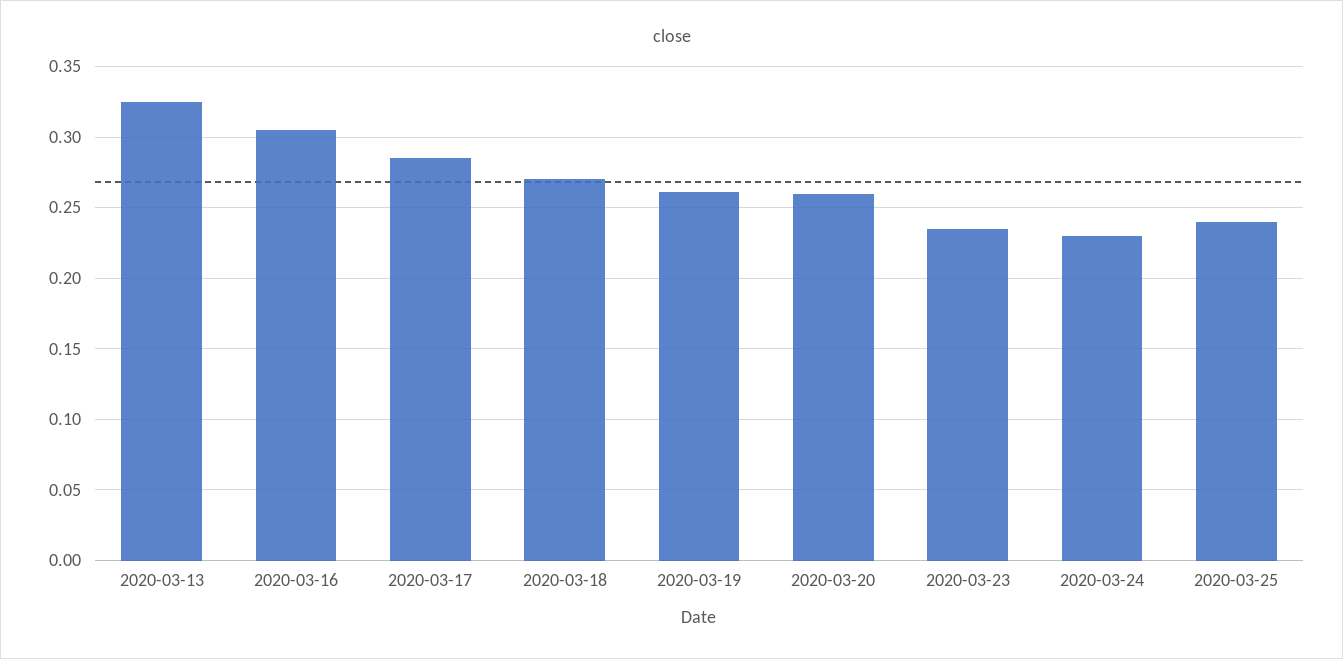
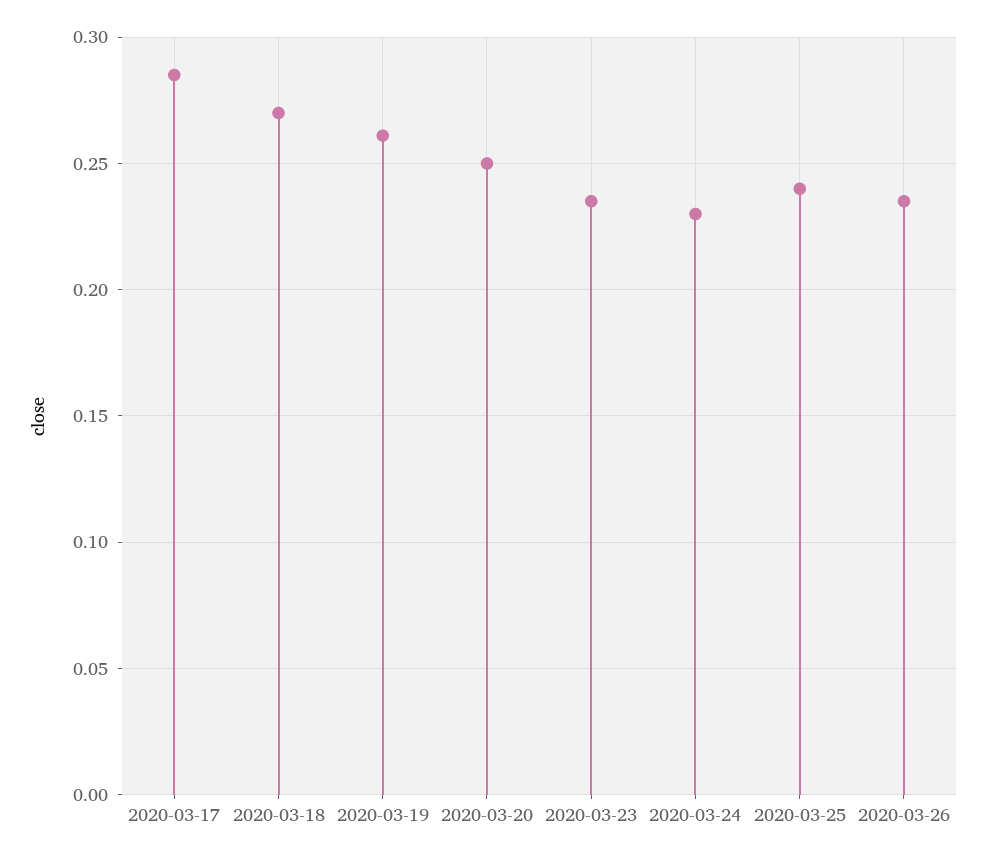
2020-03-13: 0.325 -> none
2020-03-16: 0.305 -> none
2020-03-20: 0.26 -> 0.25
2020-03-26: none -> 0.235

